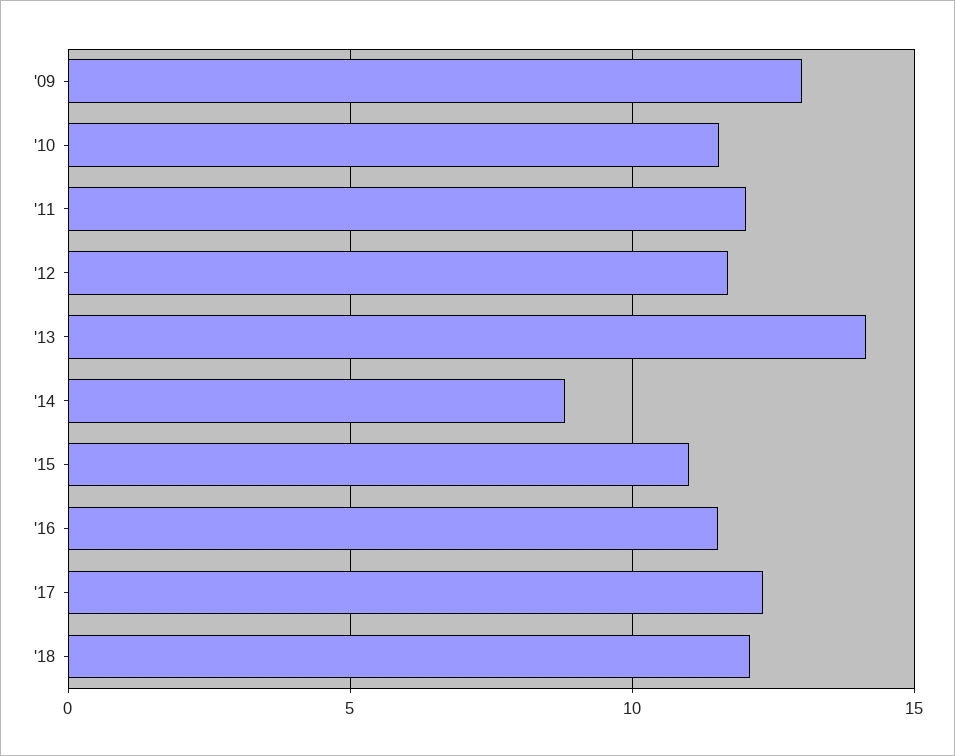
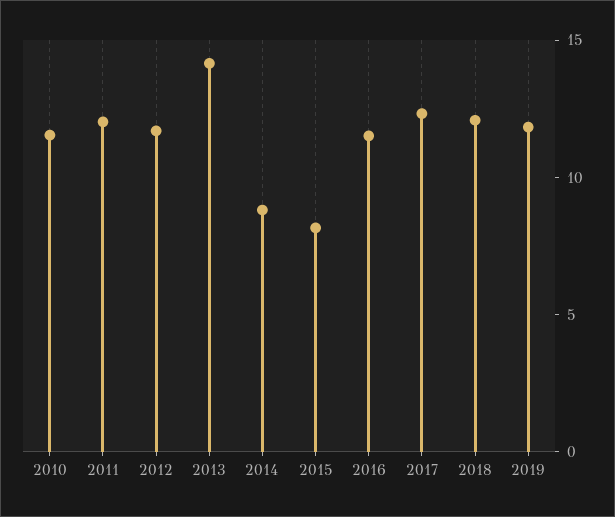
'09: 13 -> none
'15: 11 -> 8
2019: none -> 12

